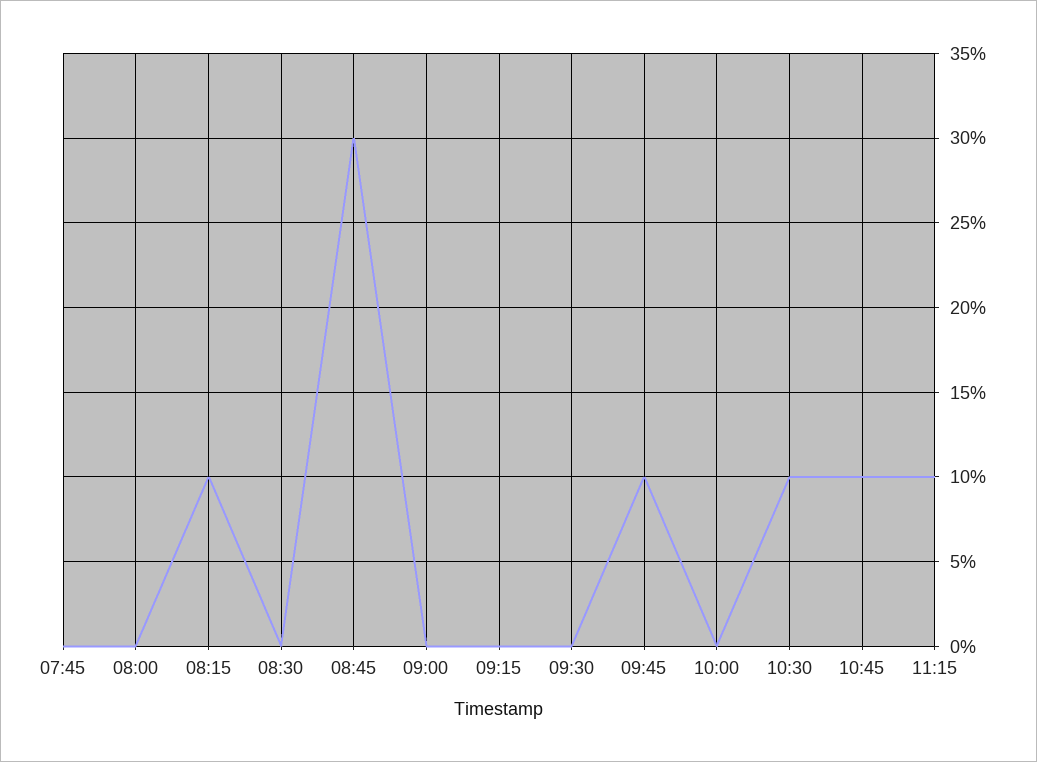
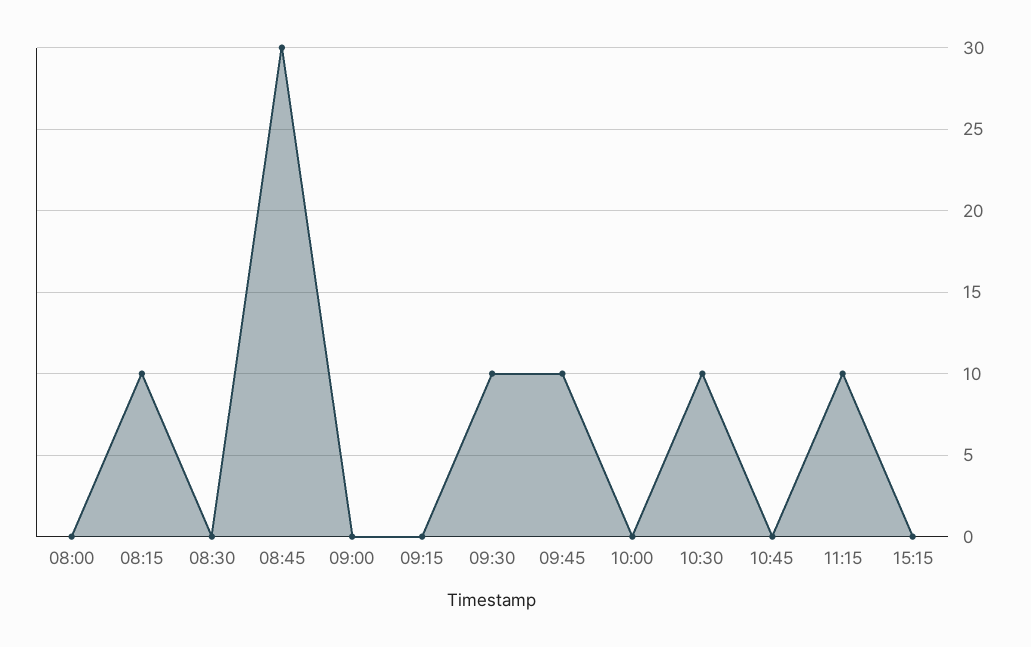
07:45: 0 -> none
09:30: 0 -> 10
10:45: 10 -> 0
15:15: none -> 0

